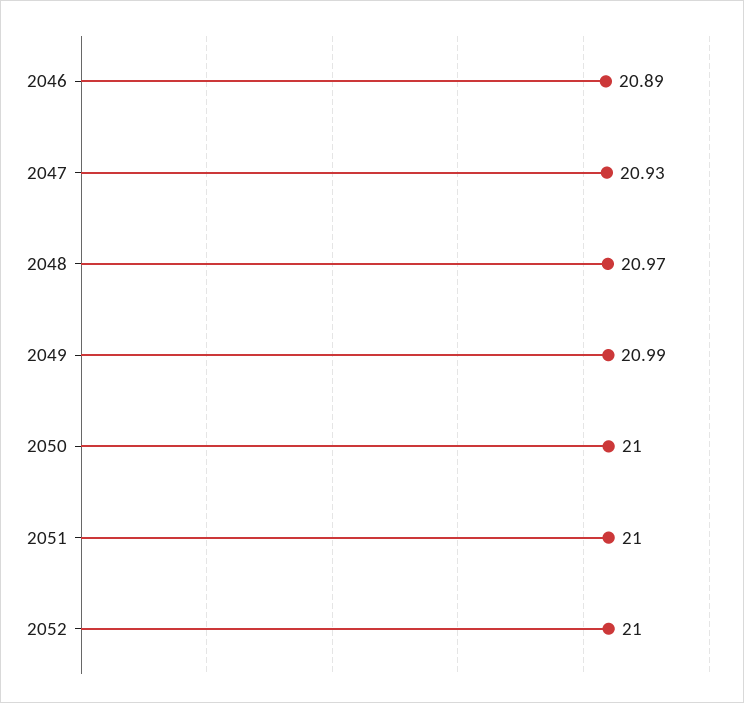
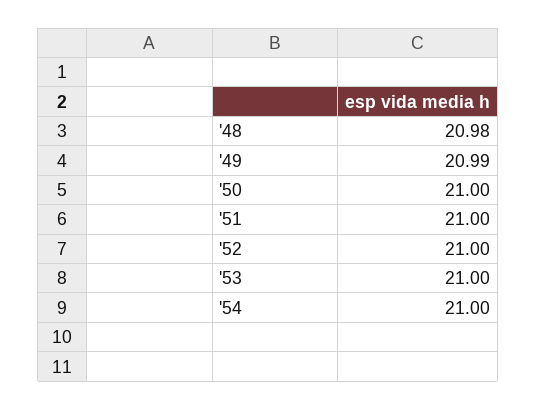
2046: 20.89 -> none
2047: 20.93 -> none
2048: 20.97 -> 20.98
'53: none -> 21
'54: none -> 21

